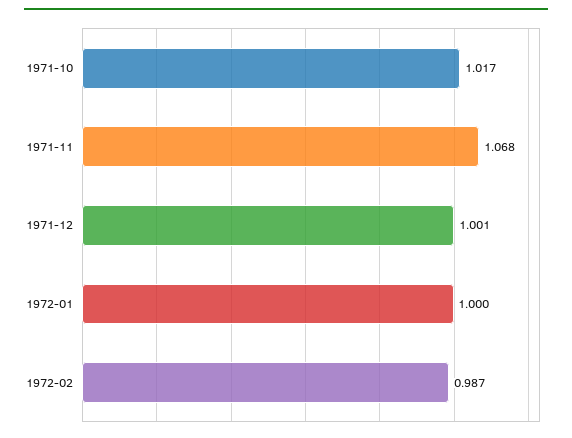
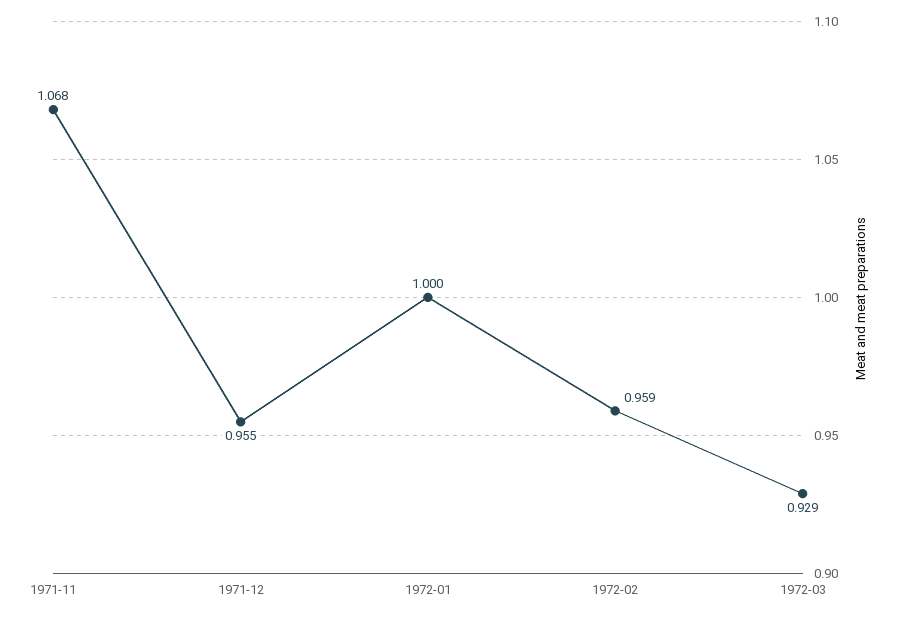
1971-10: 1.017 -> none
1971-12: 1.001 -> 0.955
1972-02: 0.987 -> 0.959
1972-03: none -> 0.929

